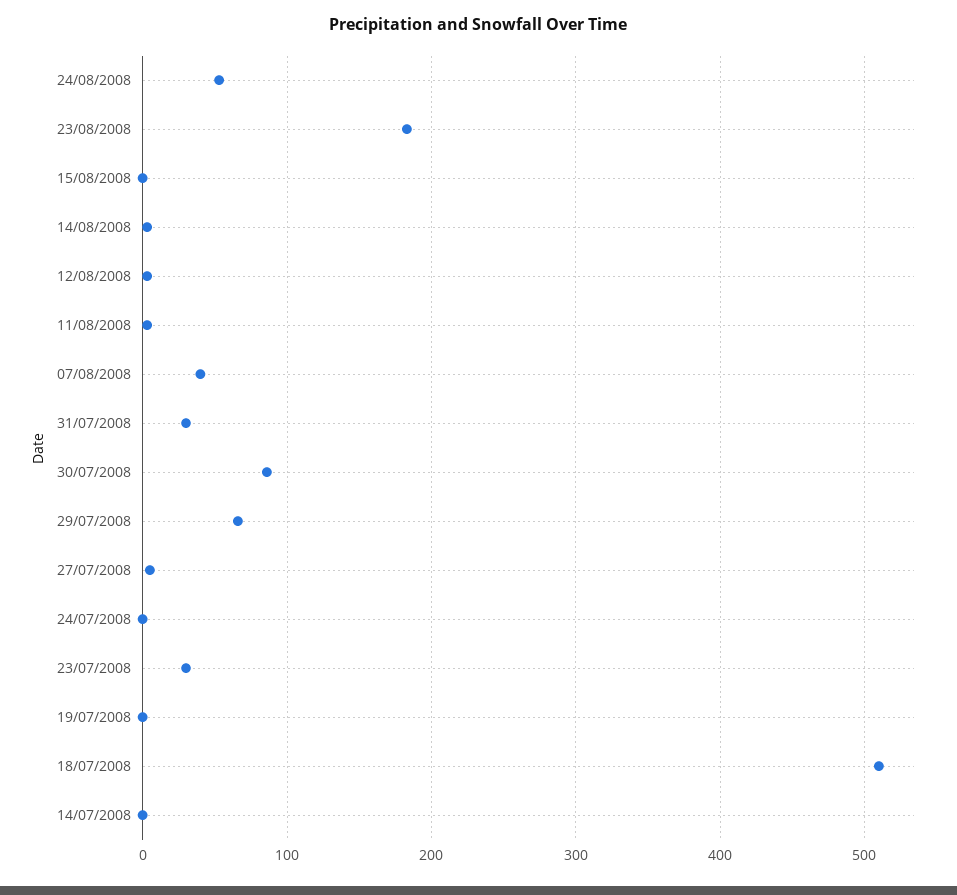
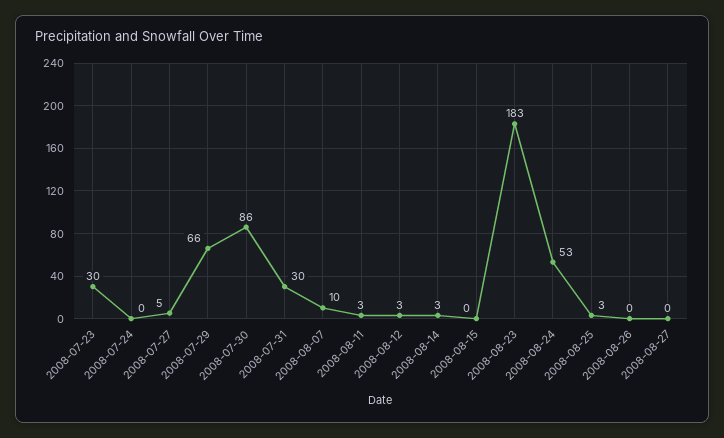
07/08/2008: 40 -> 10
19/07/2008: 0 -> none
18/07/2008: 510 -> none
14/07/2008: 0 -> none
2008-08-25: none -> 3
2008-08-26: none -> 0
2008-08-27: none -> 0

